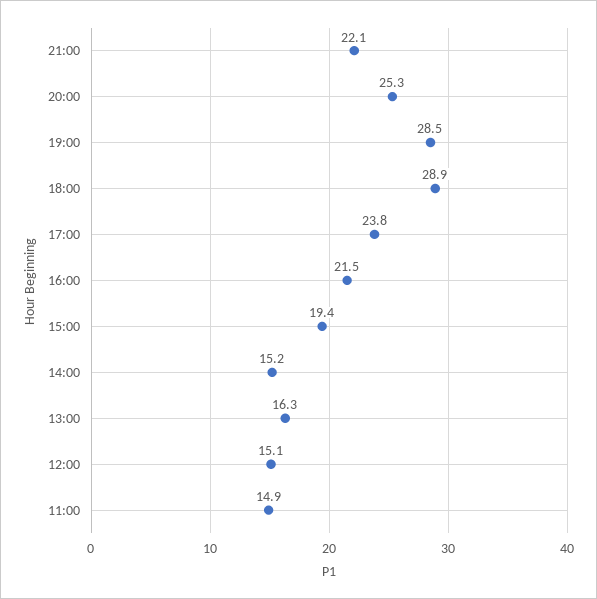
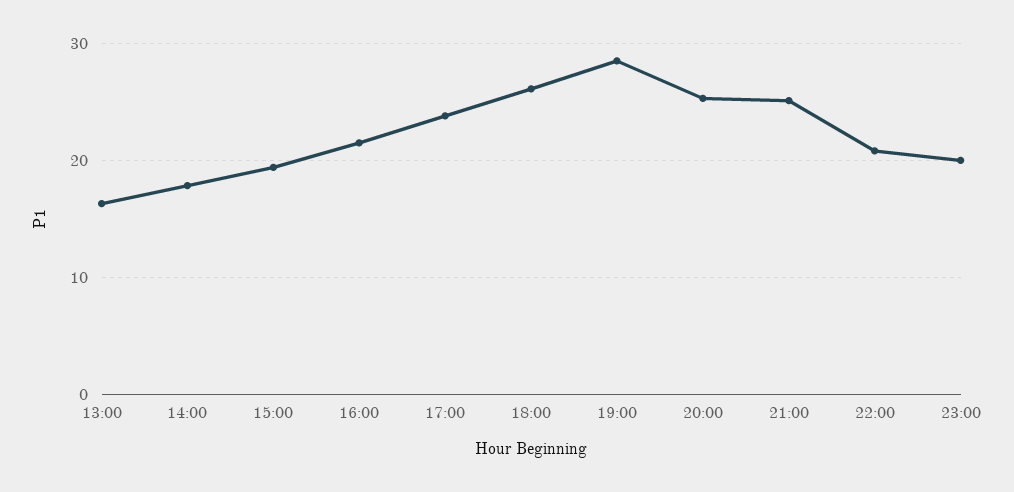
21:00: 22.1 -> 25
18:00: 28.9 -> 26
14:00: 15.2 -> 18
12:00: 15.1 -> none
11:00: 14.9 -> none
22:00: none -> 21
23:00: none -> 20

